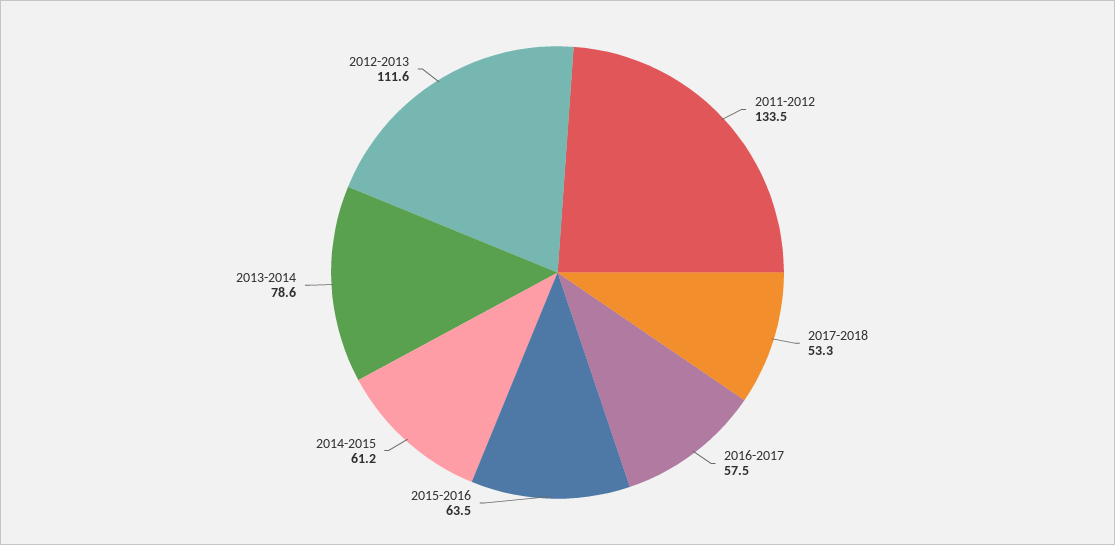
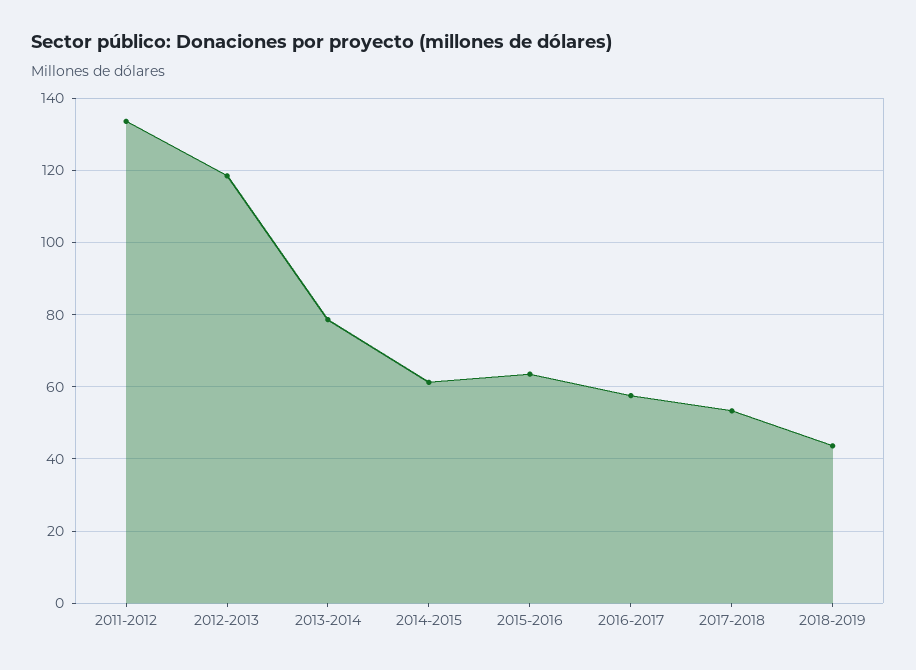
2012-2013: 111.6 -> 118
2018-2019: none -> 44

